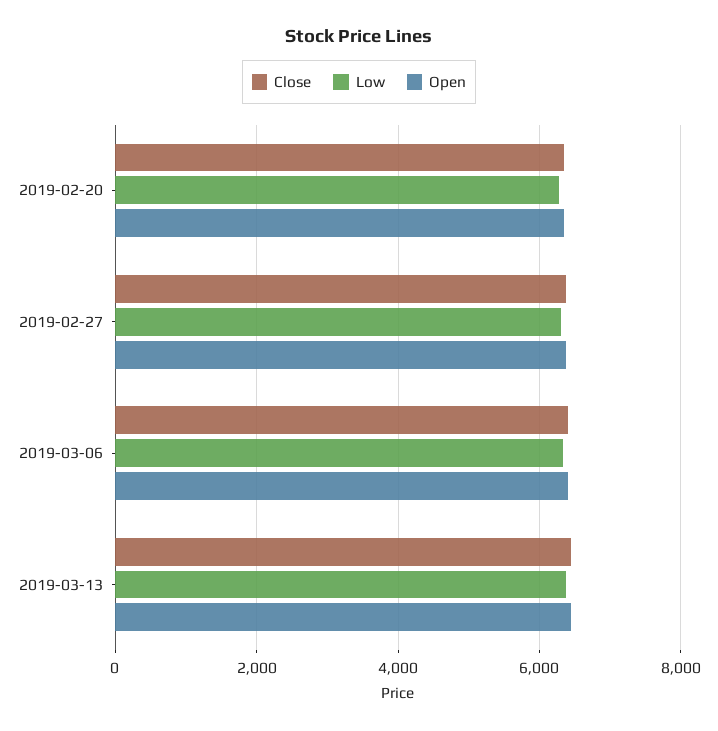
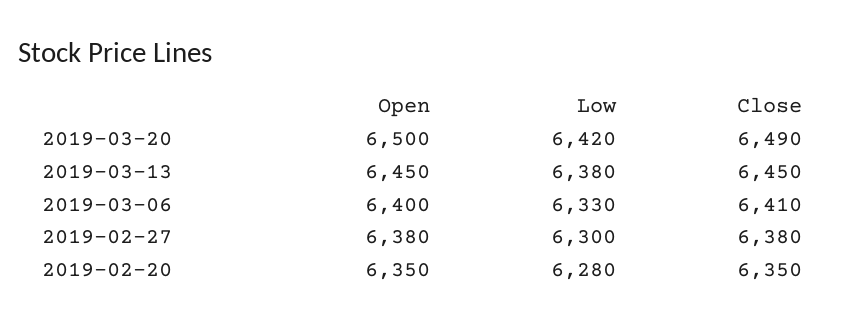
Open, 2019-03-20: none -> 6500
Low, 2019-03-20: none -> 6420
Close, 2019-03-20: none -> 6490

